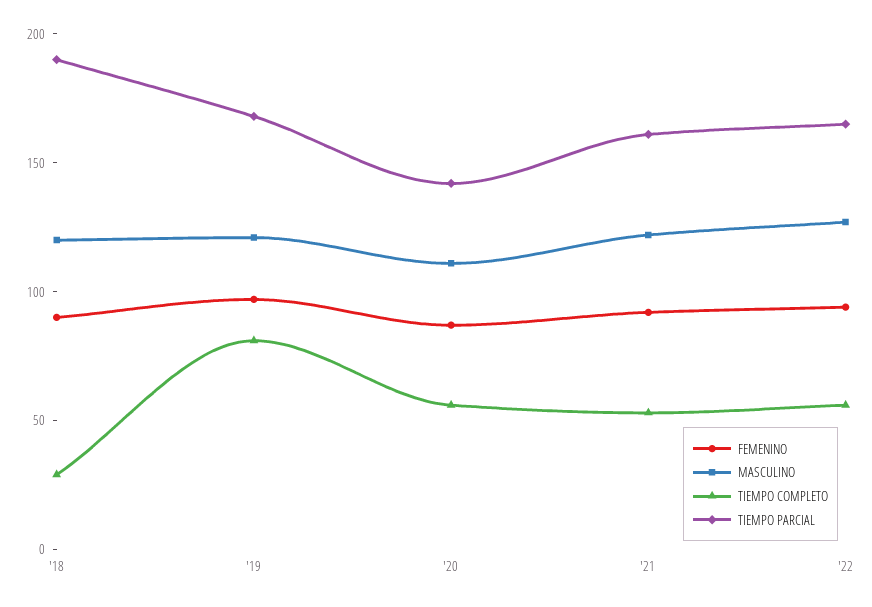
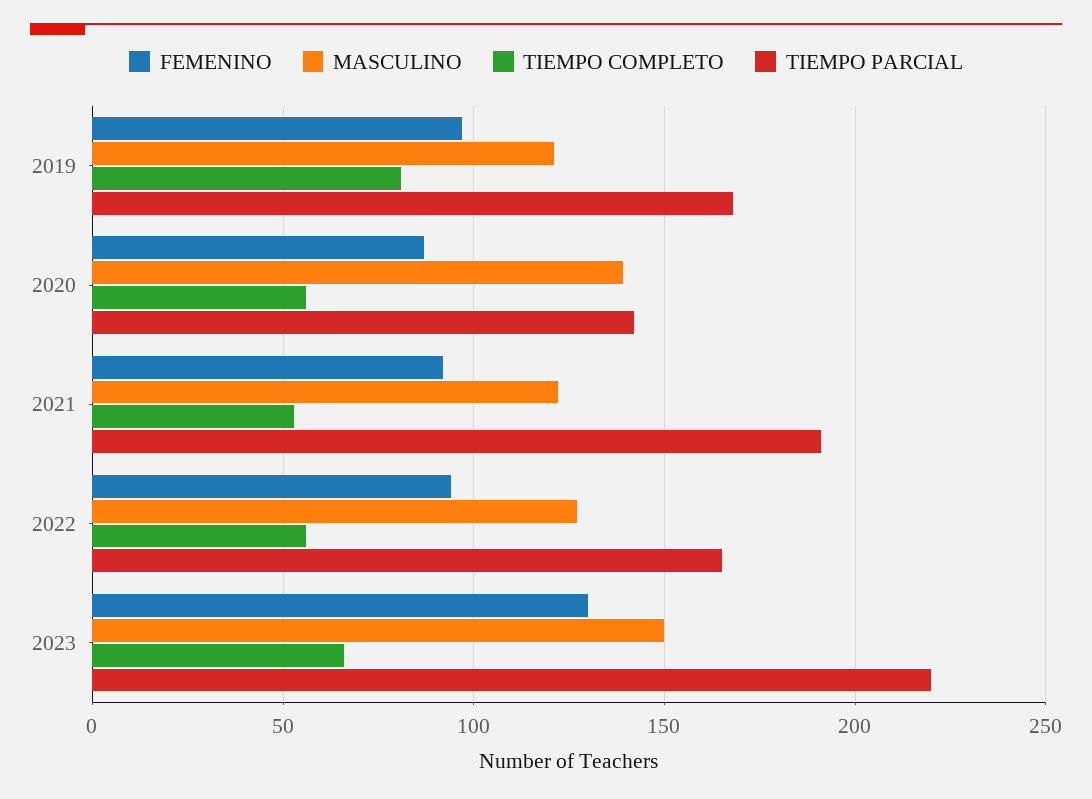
FEMENINO, '18: 90 -> none
MASCULINO, '18: 120 -> none
TIEMPO COMPLETO, '18: 30 -> none
TIEMPO PARCIAL, '18: 190 -> none
MASCULINO, '20: 110 -> 140
TIEMPO PARCIAL, '21: 160 -> 190
FEMENINO, 2023: none -> 130
MASCULINO, 2023: none -> 150
TIEMPO COMPLETO, 2023: none -> 65
TIEMPO PARCIAL, 2023: none -> 220

